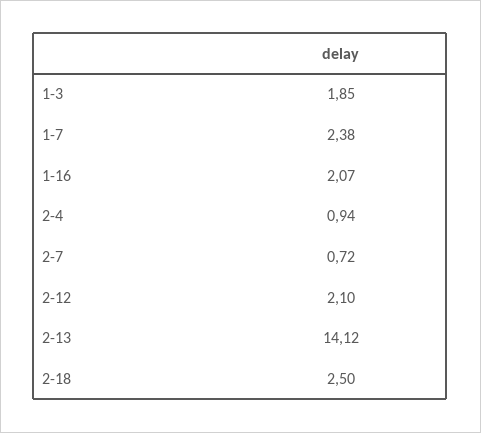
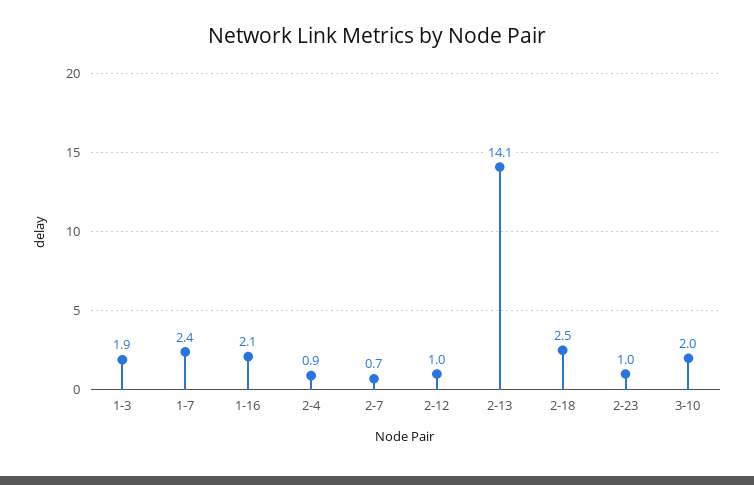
2-12: 2.1 -> 1
2-23: none -> 1
3-10: none -> 2

